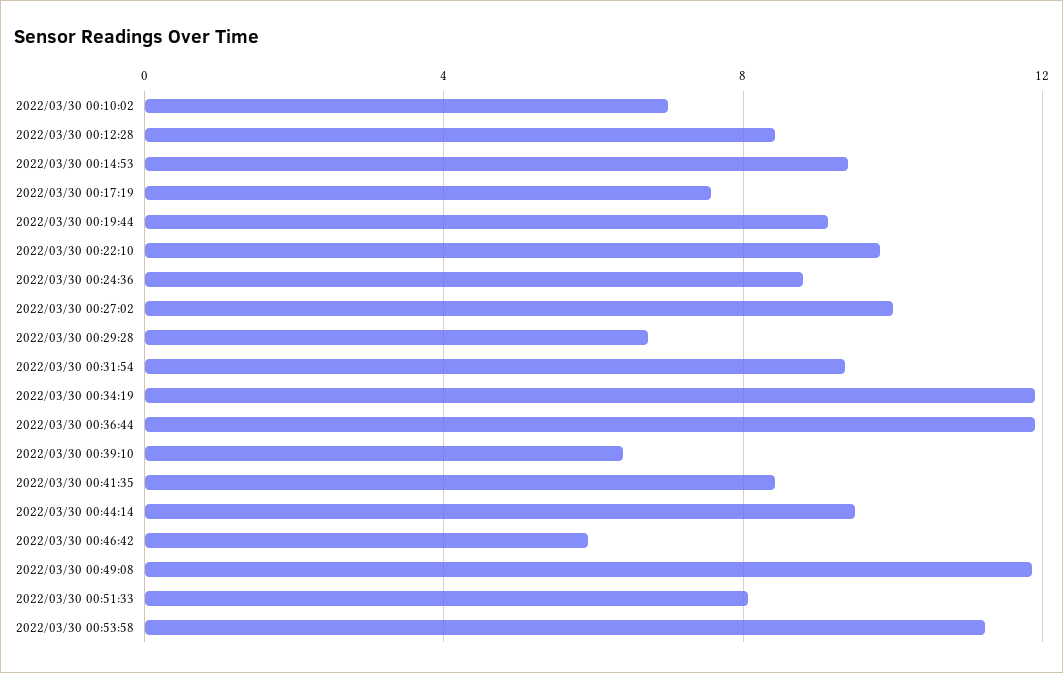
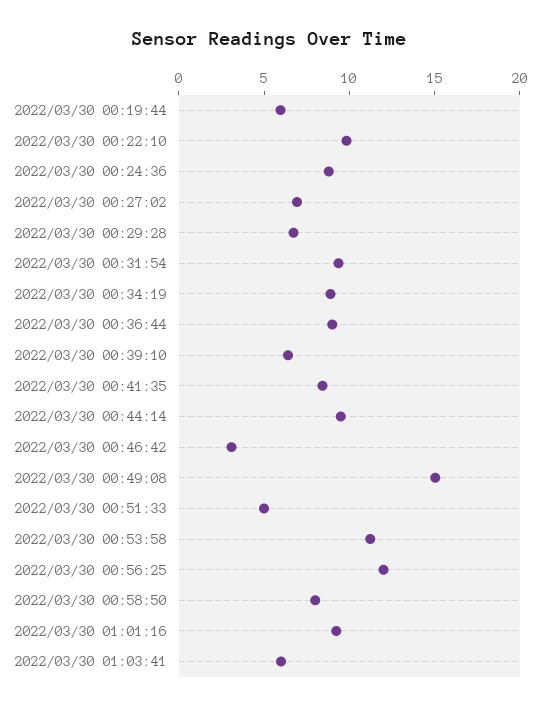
2022/03/30 00:10:02: 7 -> none
2022/03/30 00:12:28: 8.5 -> none
2022/03/30 00:14:53: 9.5 -> none
2022/03/30 00:17:19: 7.5 -> none
2022/03/30 00:19:44: 9 -> 6
2022/03/30 00:27:02: 10 -> 7
2022/03/30 00:34:19: 12 -> 9
2022/03/30 00:36:44: 12 -> 9
2022/03/30 00:46:42: 6 -> 3
2022/03/30 00:49:08: 12 -> 15
2022/03/30 00:51:33: 8 -> 5
2022/03/30 00:56:25: none -> 12
2022/03/30 00:58:50: none -> 8
2022/03/30 01:01:16: none -> 9
2022/03/30 01:03:41: none -> 6

